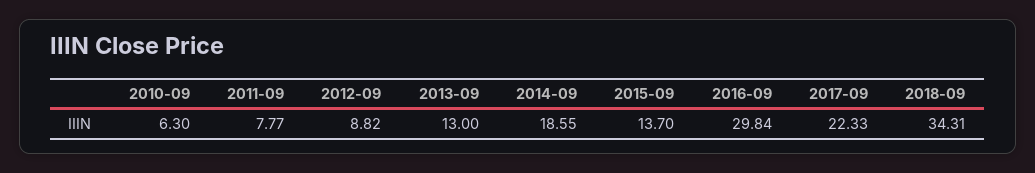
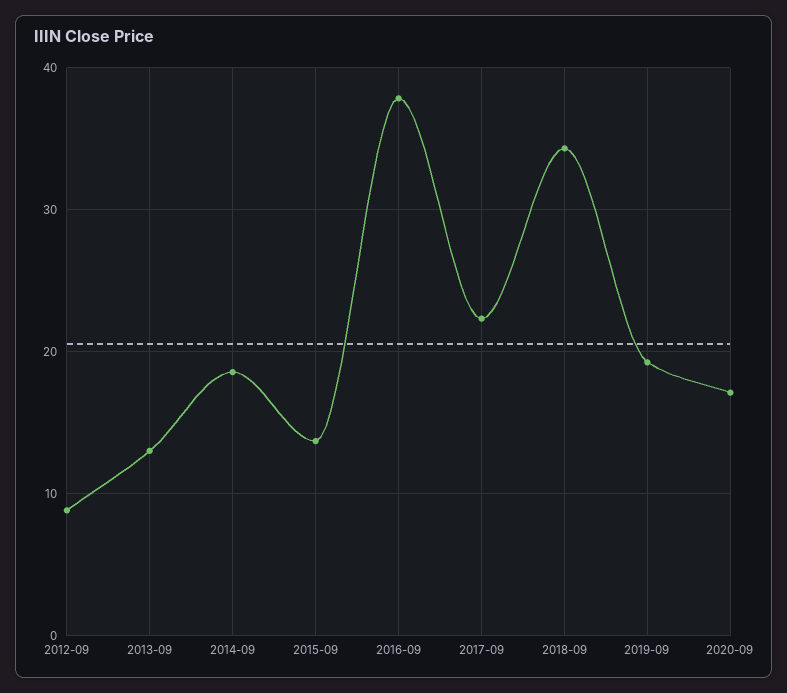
2010-09: 6.3 -> none
2011-09: 7.77 -> none
2016-09: 29.84 -> 38
2019-09: none -> 19
2020-09: none -> 17

